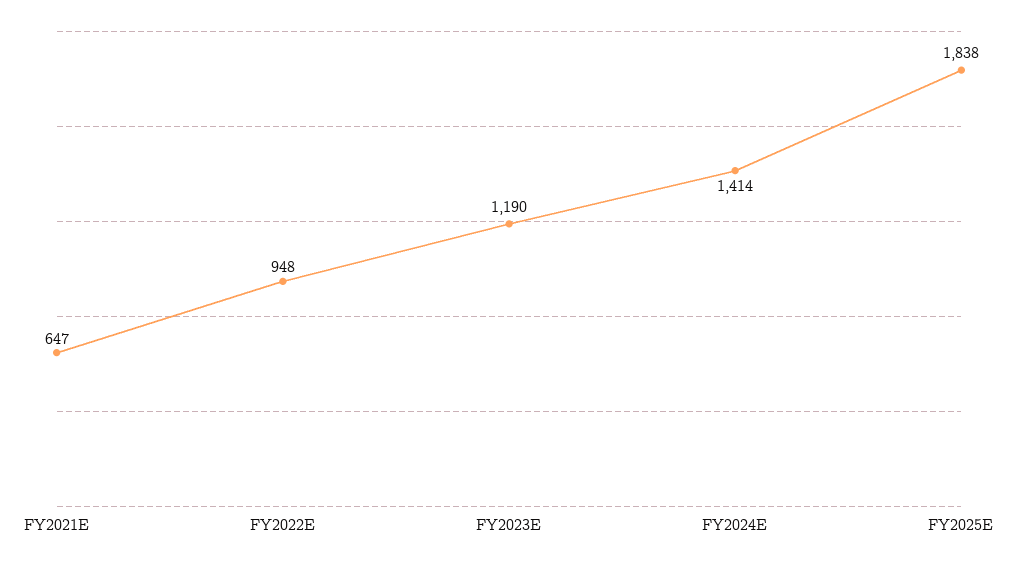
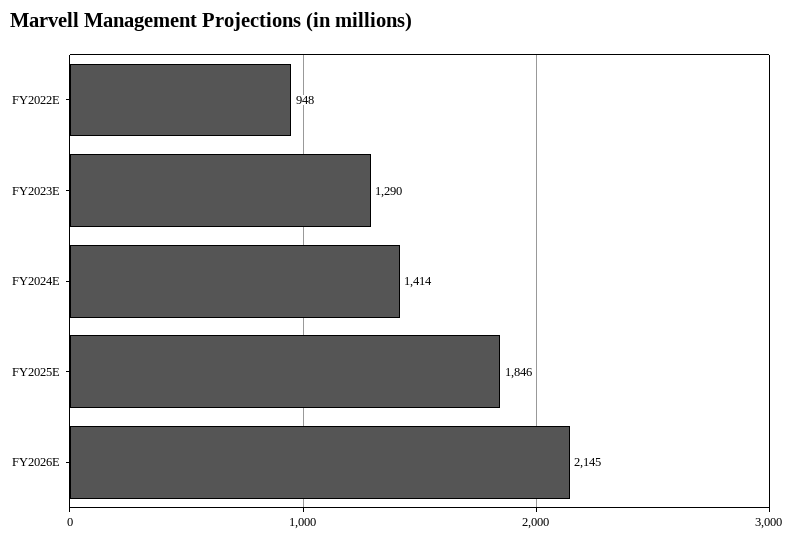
FY2021E: 647 -> none
FY2023E: 1190 -> 1290
FY2025E: 1838 -> 1846
FY2026E: none -> 2145

